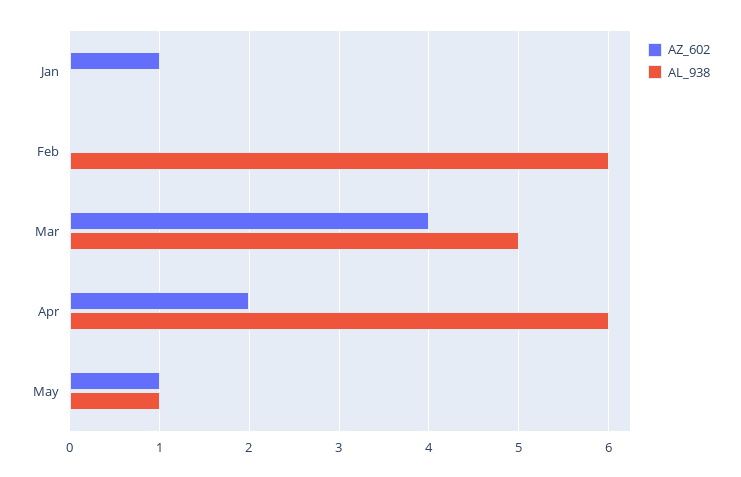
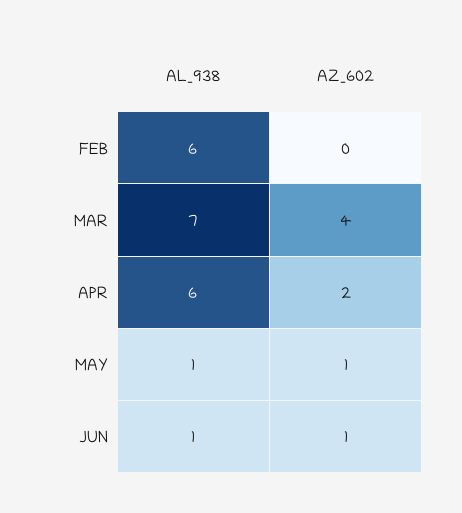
AZ_602, Jan: 1 -> none
AL_938, Jan: 0 -> none
AL_938, Mar: 5 -> 7
AL_938, JUN: none -> 1
AZ_602, JUN: none -> 1

